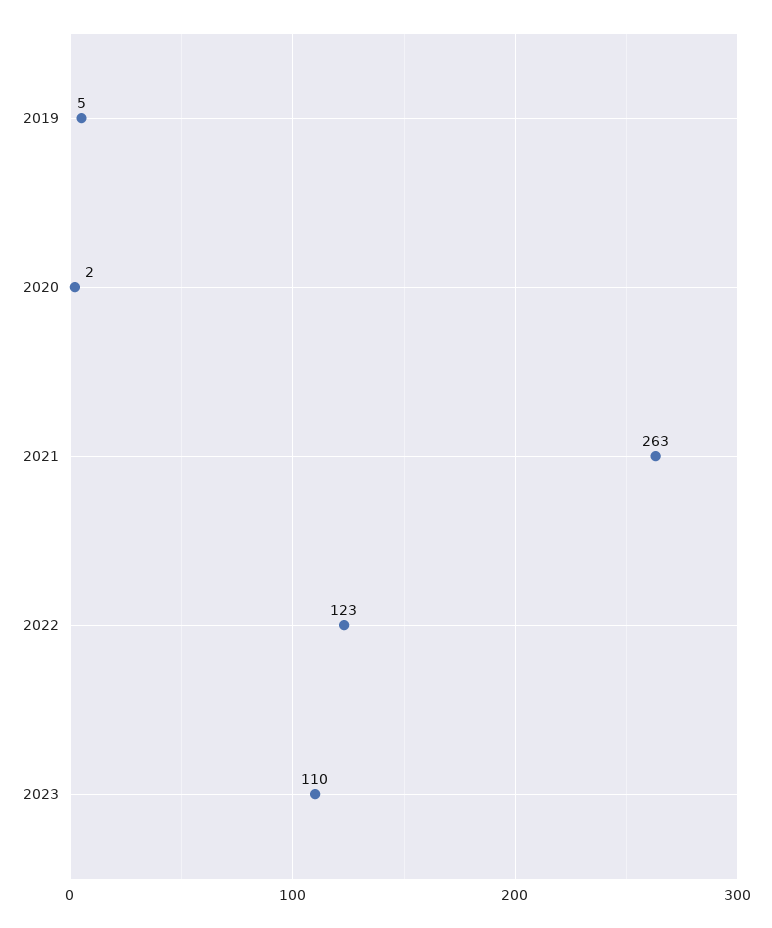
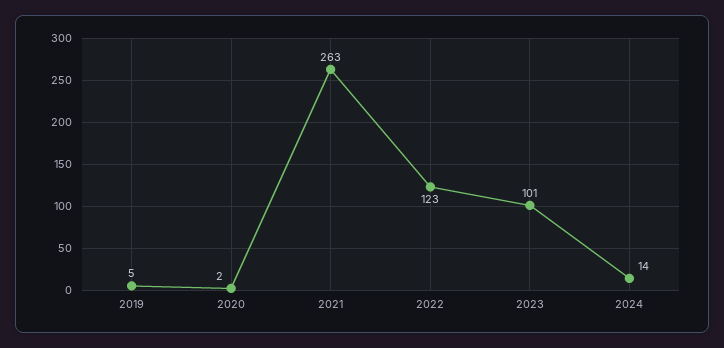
2023: 110 -> 101
2024: none -> 14

